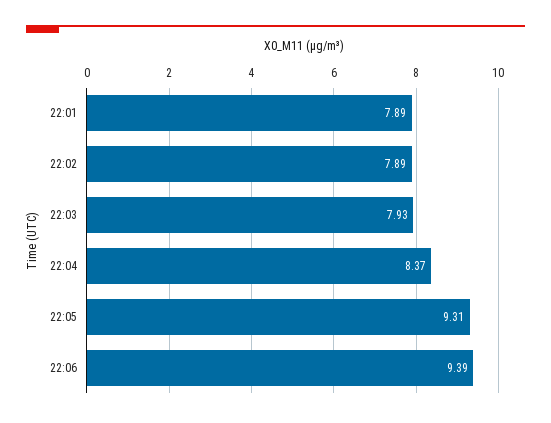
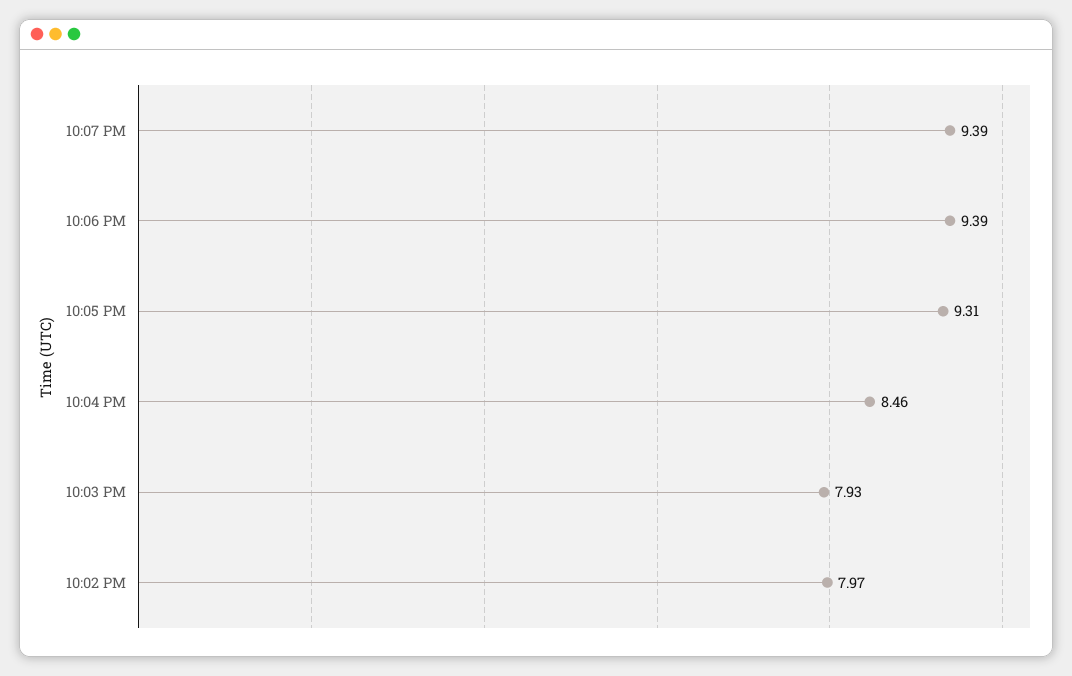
22:01: 7.89 -> none
22:02: 7.89 -> 7.97
22:04: 8.37 -> 8.46
10:07 PM: none -> 9.39

